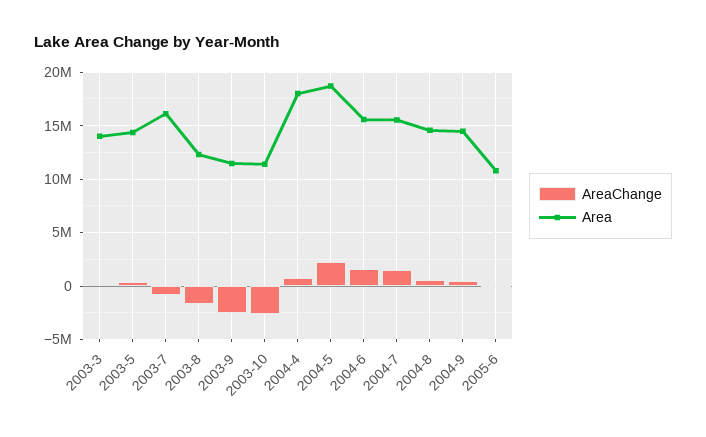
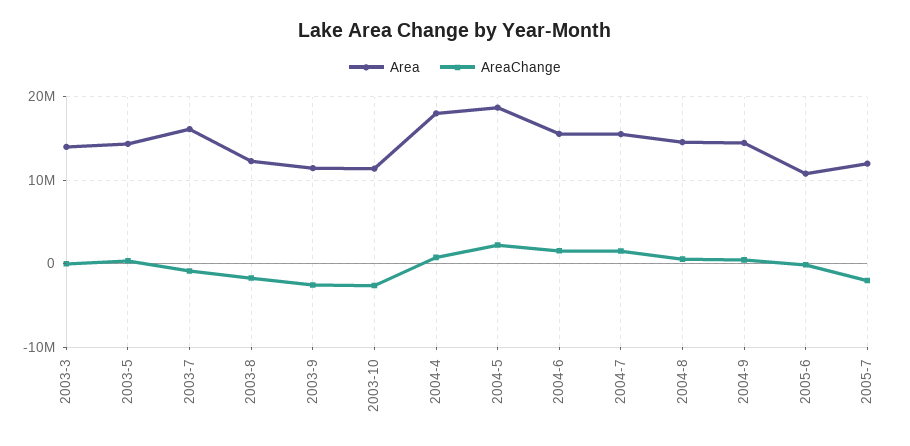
Area, 2005-7: none -> 12000000
AreaChange, 2005-7: none -> -2000000

